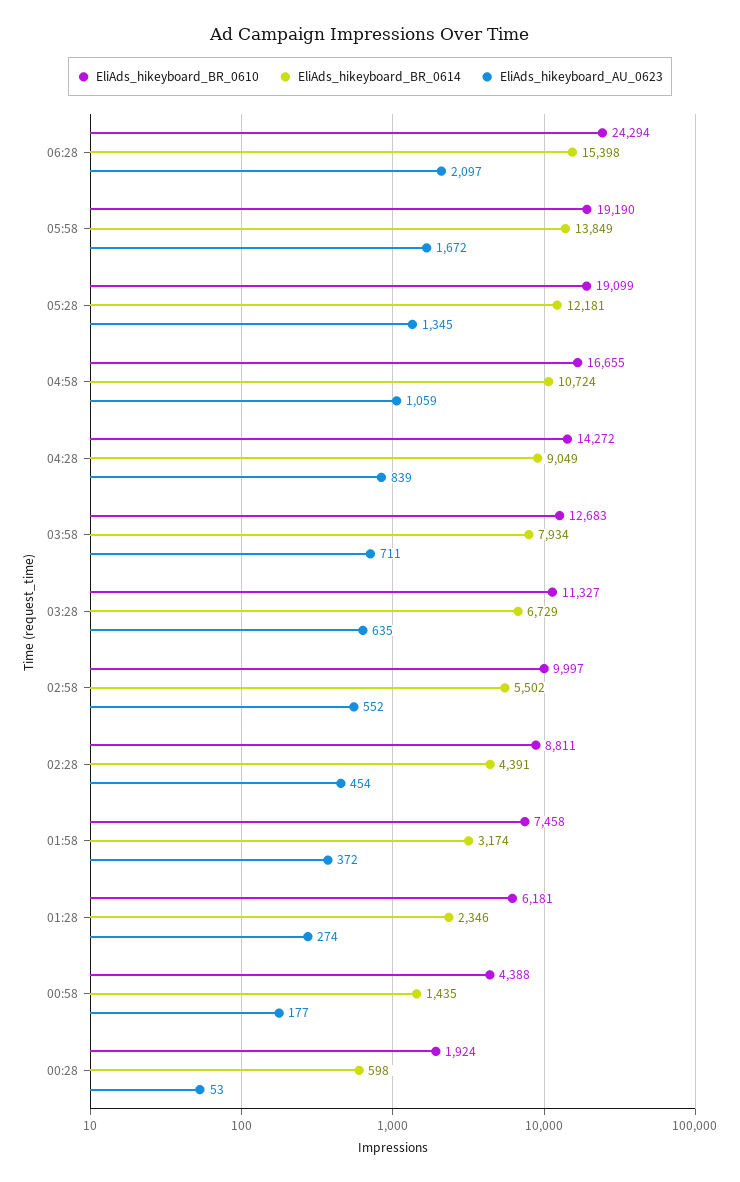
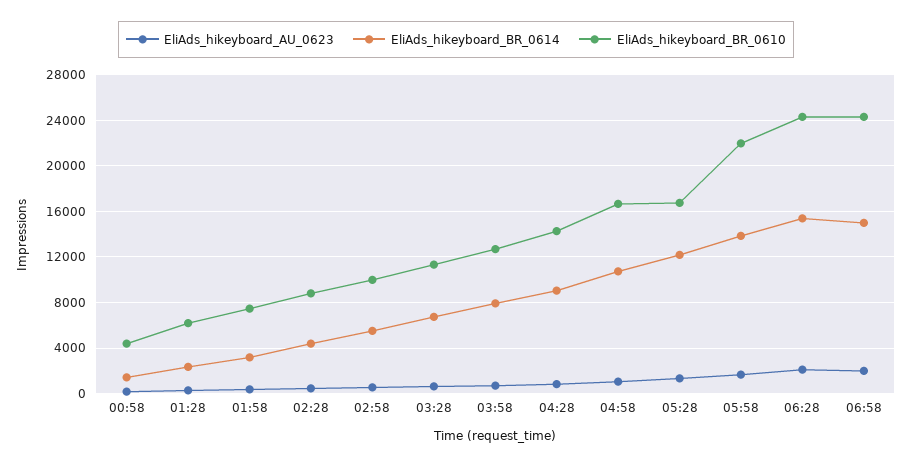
EliAds_hikeyboard_BR_0610, 05:58: 19190 -> 22000
EliAds_hikeyboard_BR_0610, 05:28: 19099 -> 17000
EliAds_hikeyboard_BR_0610, 00:28: 1924 -> none
EliAds_hikeyboard_BR_0614, 00:28: 598 -> none
EliAds_hikeyboard_AU_0623, 00:28: 53 -> none
EliAds_hikeyboard_AU_0623, 06:58: none -> 2000
EliAds_hikeyboard_BR_0614, 06:58: none -> 15000
EliAds_hikeyboard_BR_0610, 06:58: none -> 24000

